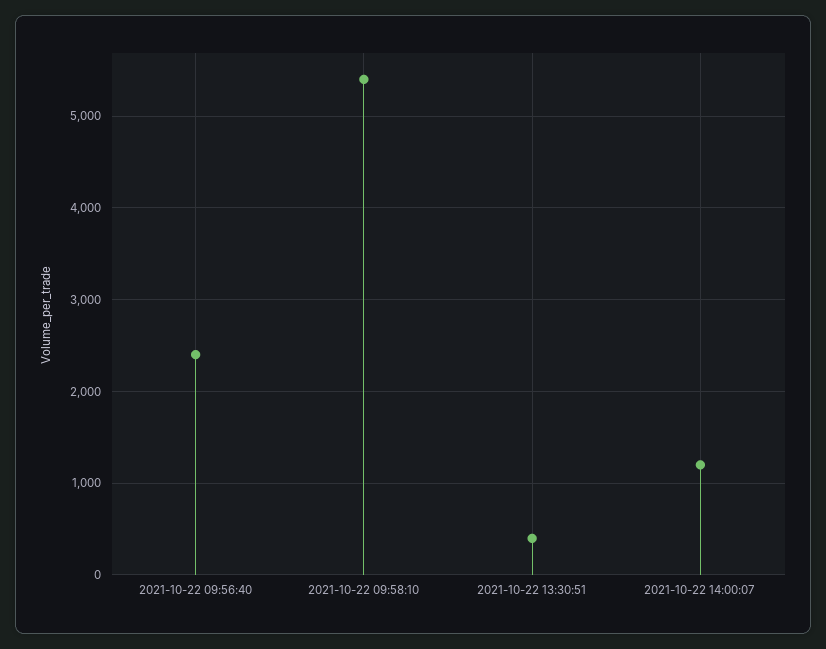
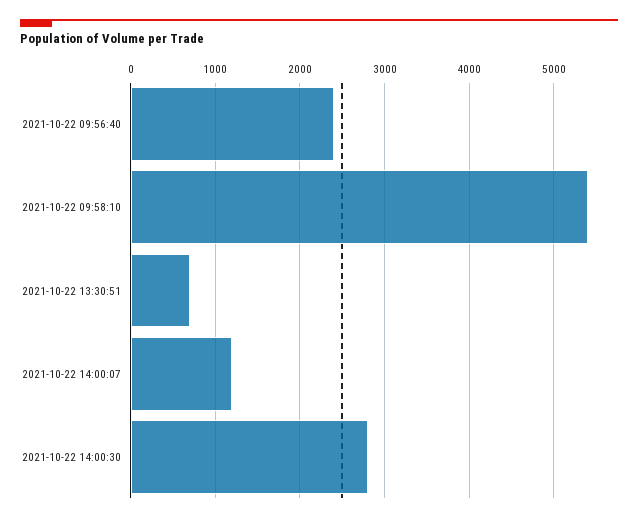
2021-10-22 13:30:51: 400 -> 700
2021-10-22 14:00:30: none -> 2800

